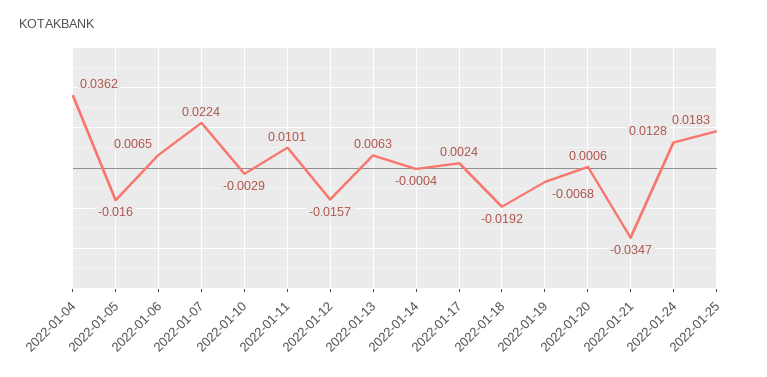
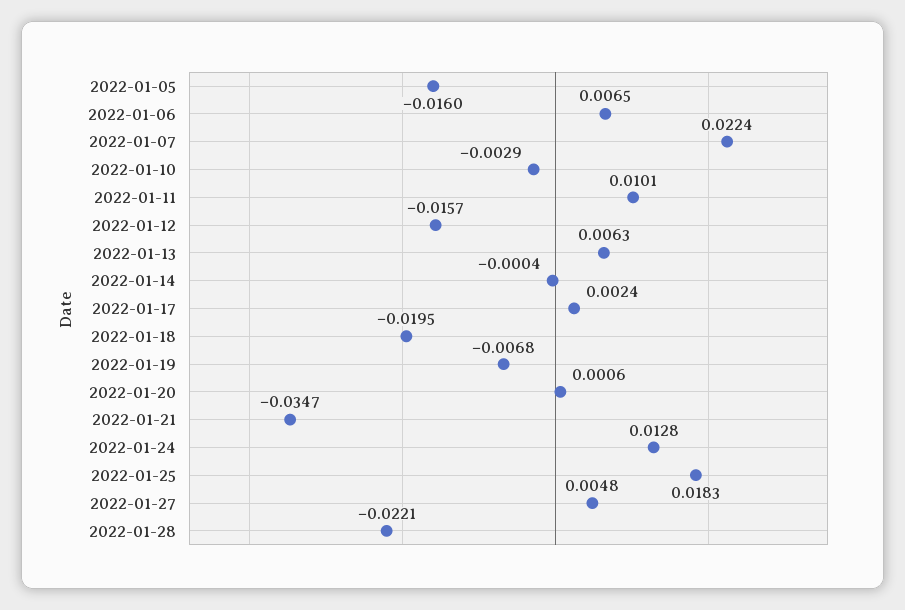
2022-01-04: 0.0362 -> none
2022-01-18: -0.0192 -> -0.0195
2022-01-27: none -> 0.0048
2022-01-28: none -> -0.0221

